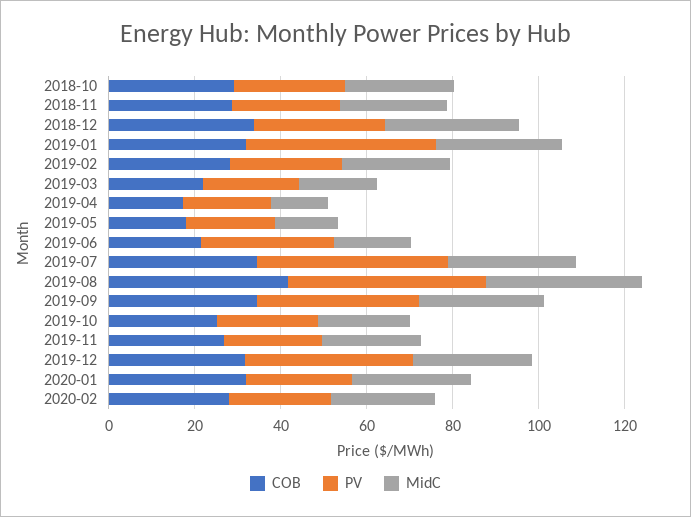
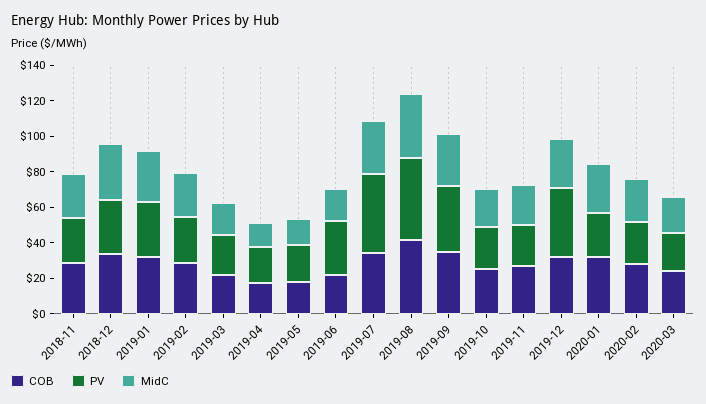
COB, 2018-10: 30 -> none
PV, 2018-10: 25 -> none
MidC, 2018-10: 25 -> none
PV, 2019-01: 45 -> 30
COB, 2020-03: none -> 25
PV, 2020-03: none -> 20
MidC, 2020-03: none -> 20

